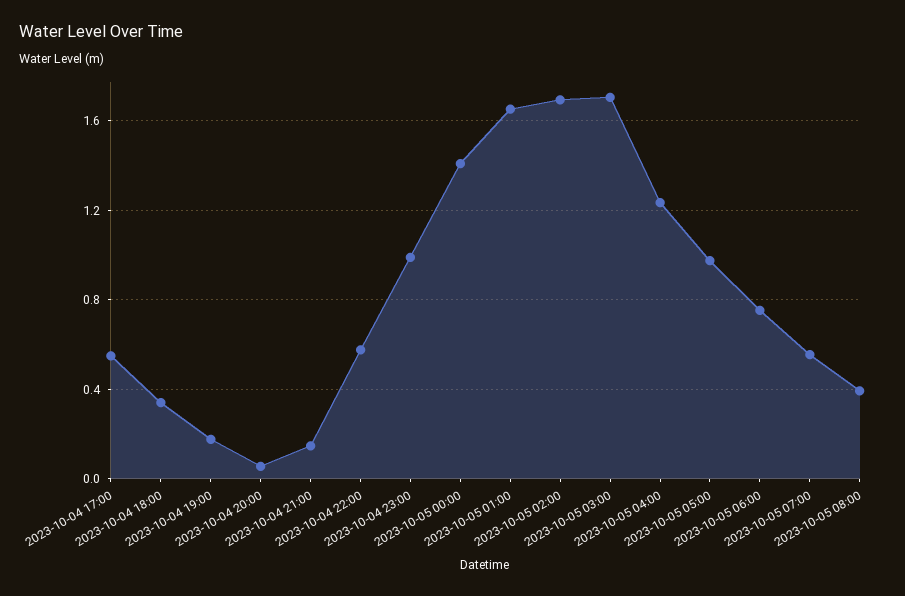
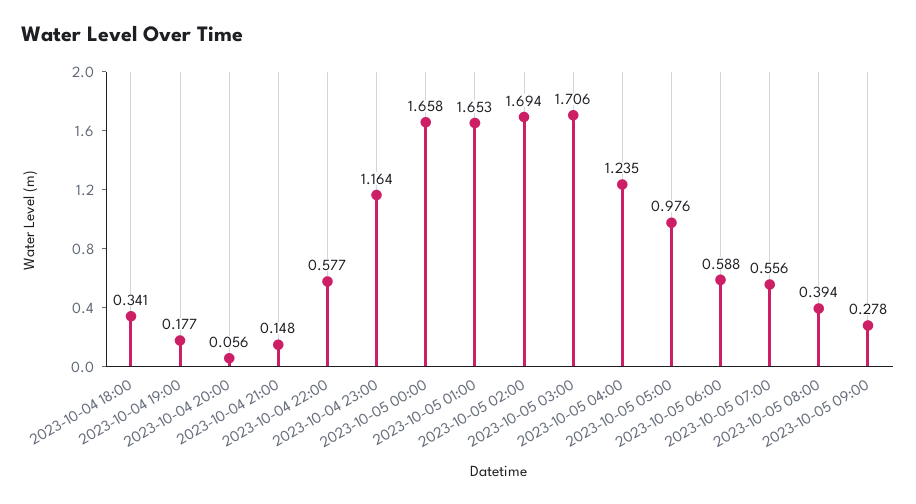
2023-10-04 17:00: 0.55 -> none
2023-10-04 23:00: 1 -> 1.164
2023-10-05 00:00: 1.4 -> 1.658
2023-10-05 06:00: 0.75 -> 0.588
2023-10-05 09:00: none -> 0.278

